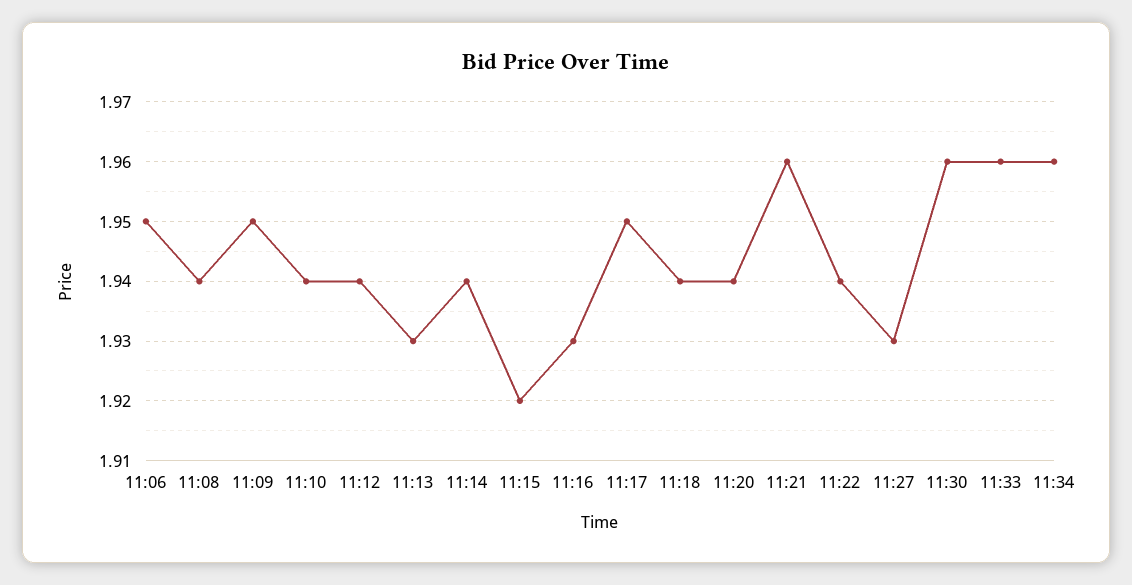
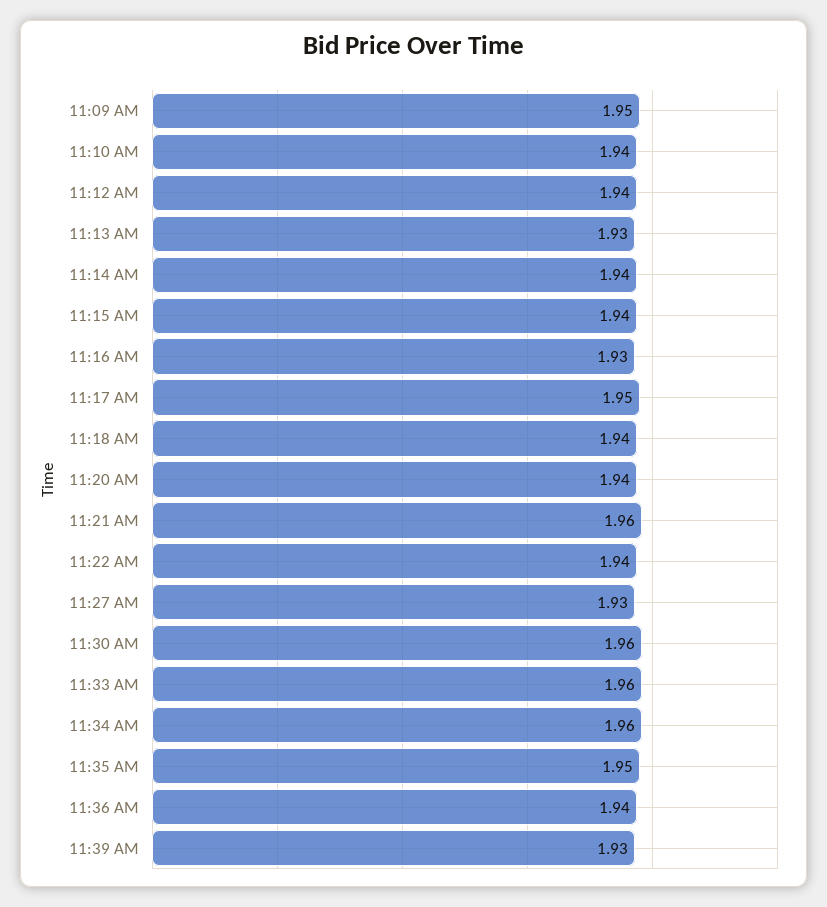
11:06: 1.95 -> none
11:08: 1.94 -> none
11:15: 1.92 -> 1.94
11:35 AM: none -> 1.95
11:36 AM: none -> 1.94
11:39 AM: none -> 1.93

